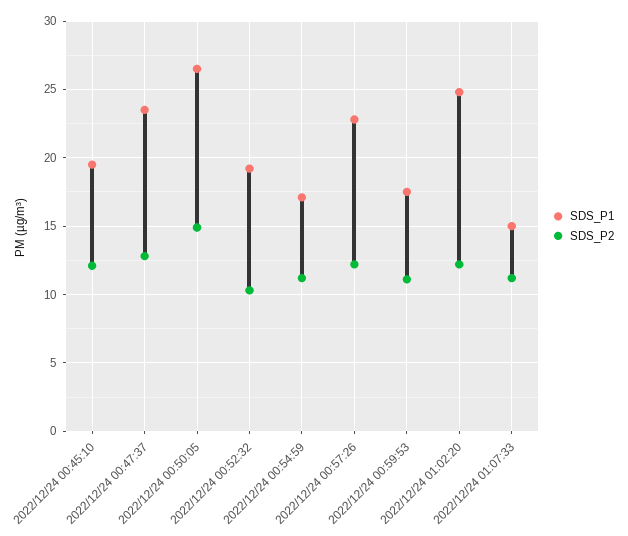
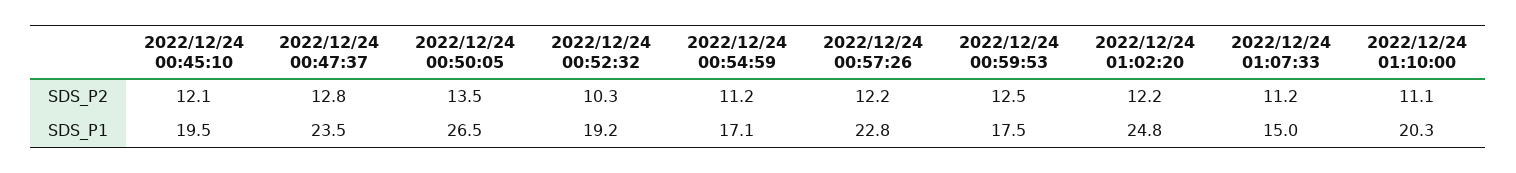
SDS_P2, 2022/12/24 00:50:05: 15 -> 13.5
SDS_P2, 2022/12/24 00:59:53: 11 -> 12.5
SDS_P2, 2022/12/24 01:10:00: none -> 11.1
SDS_P1, 2022/12/24 01:10:00: none -> 20.3

